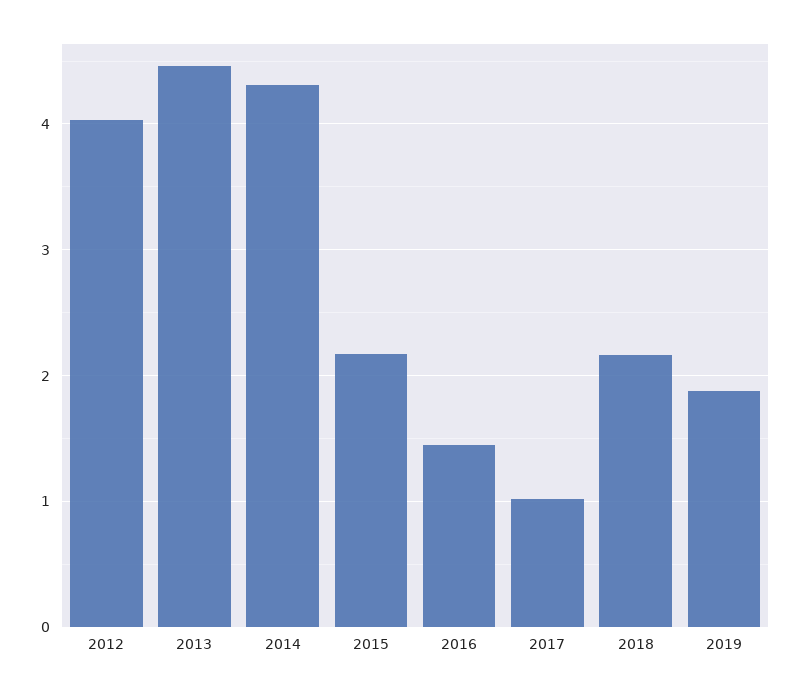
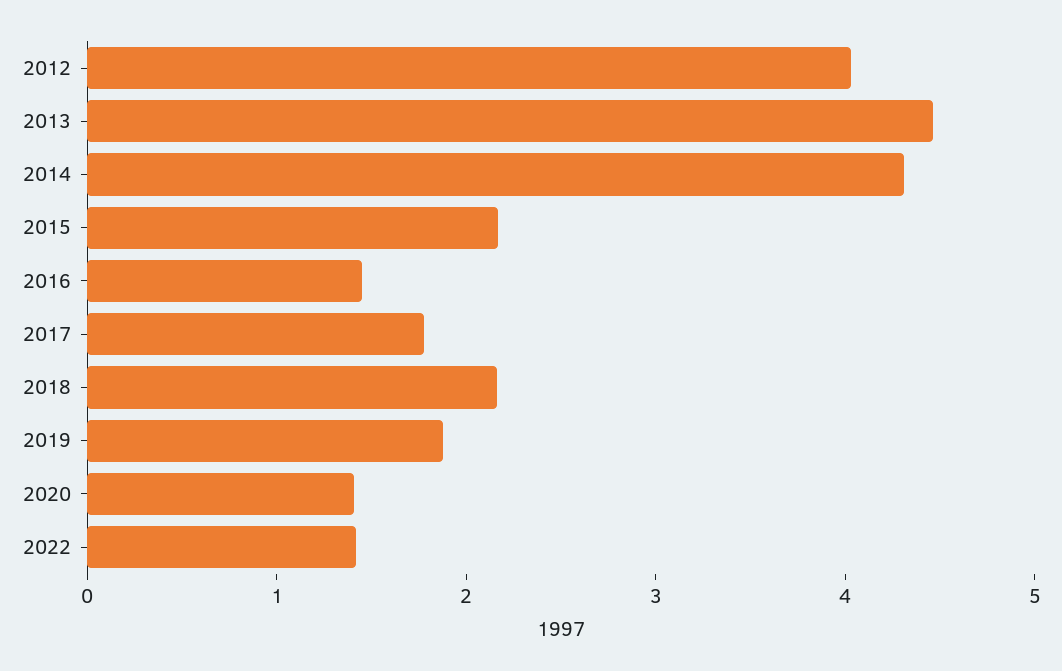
2017: 1 -> 1.8
2020: none -> 1.4
2022: none -> 1.4

